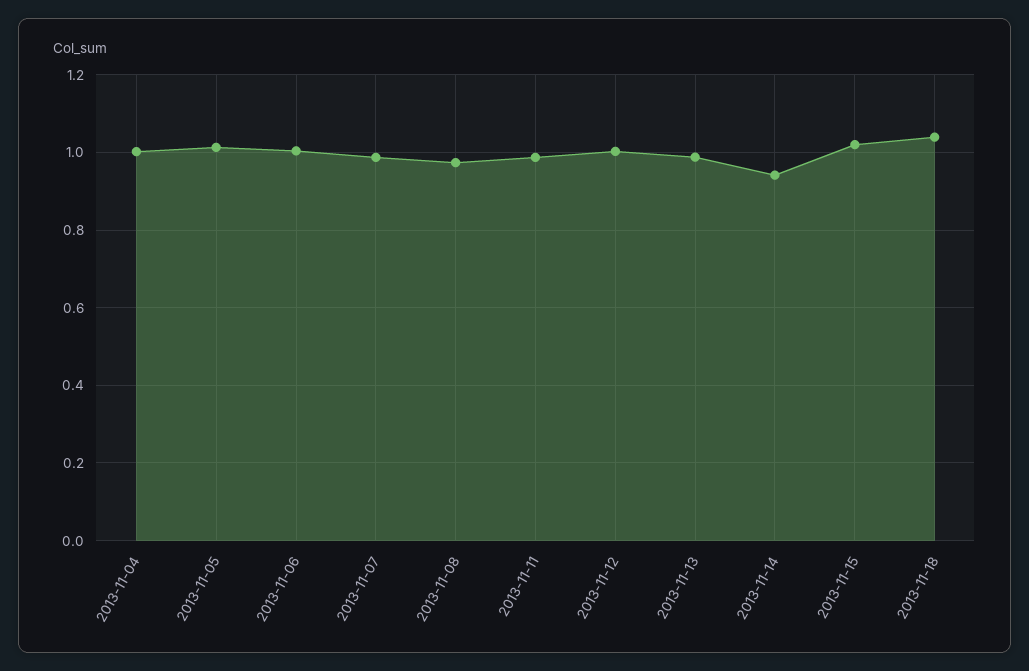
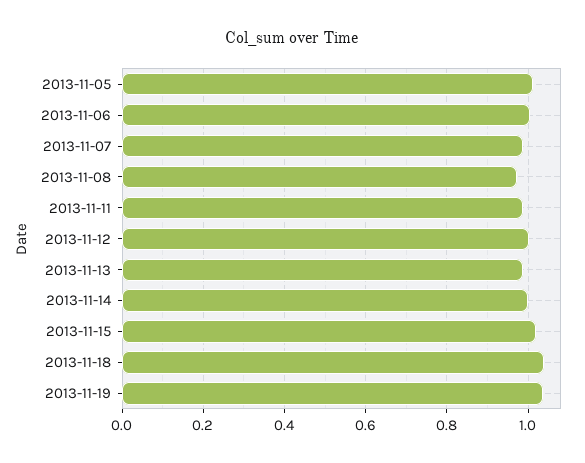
2013-11-04: 1 -> none
2013-11-14: 0.94 -> 1
2013-11-19: none -> 1.04

